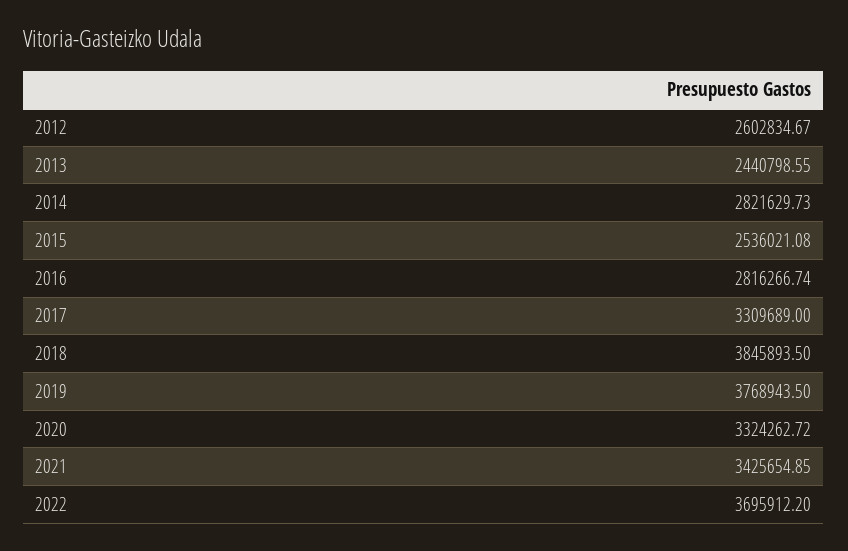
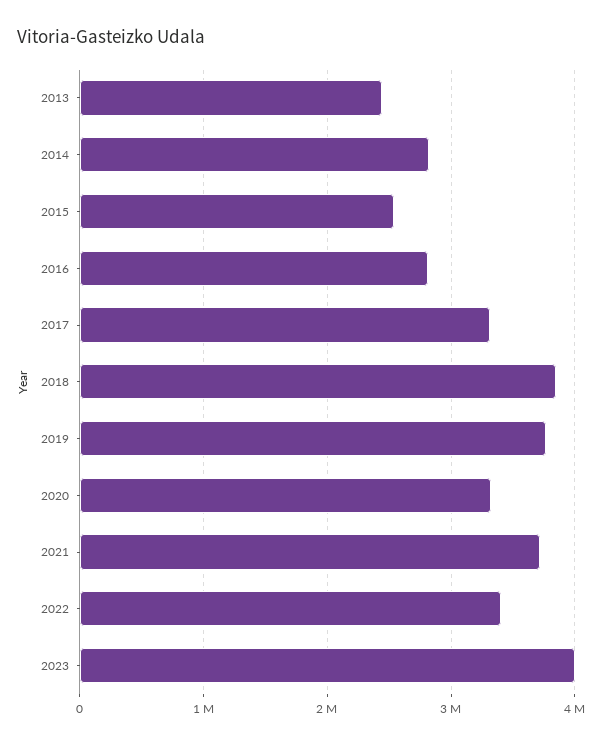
2012: 2602834.67 -> none
2021: 3425654.85 -> 3700000
2022: 3695912.2 -> 3400000
2023: none -> 4000000

